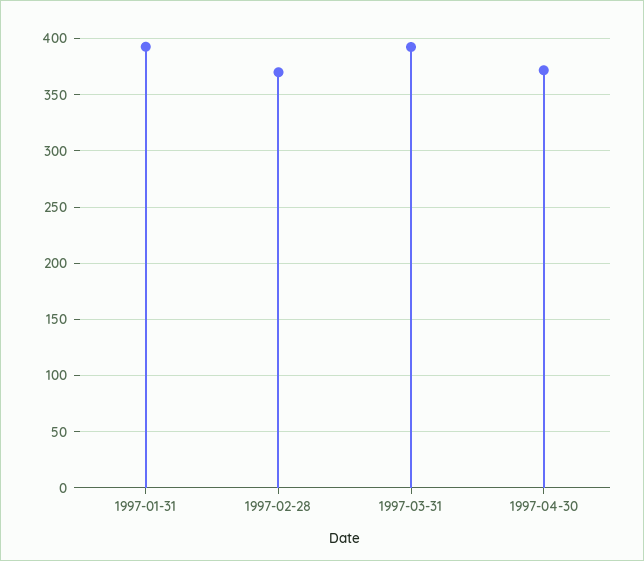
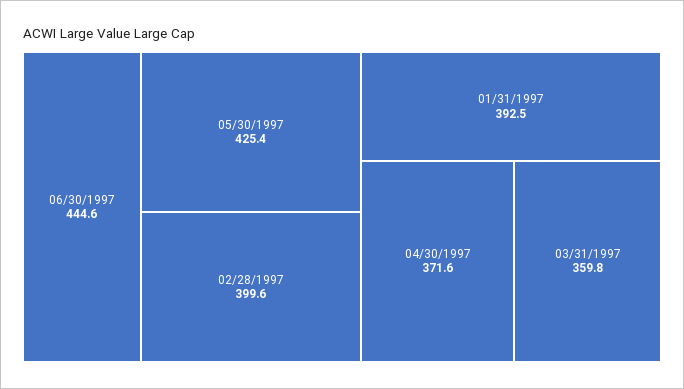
1997-02-28: 370 -> 399.6
1997-03-31: 390 -> 359.8
06/30/1997: none -> 444.6
05/30/1997: none -> 425.4

